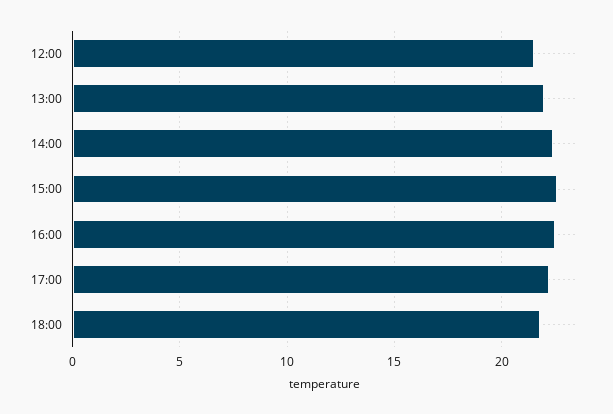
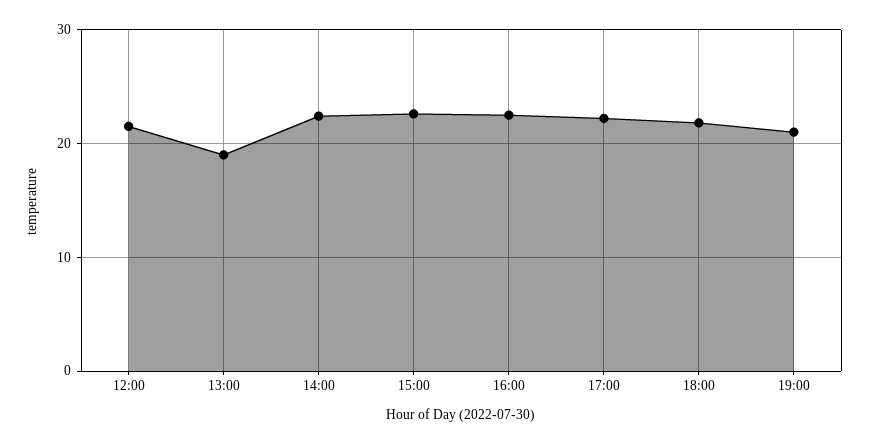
13:00: 22 -> 19
19:00: none -> 21

